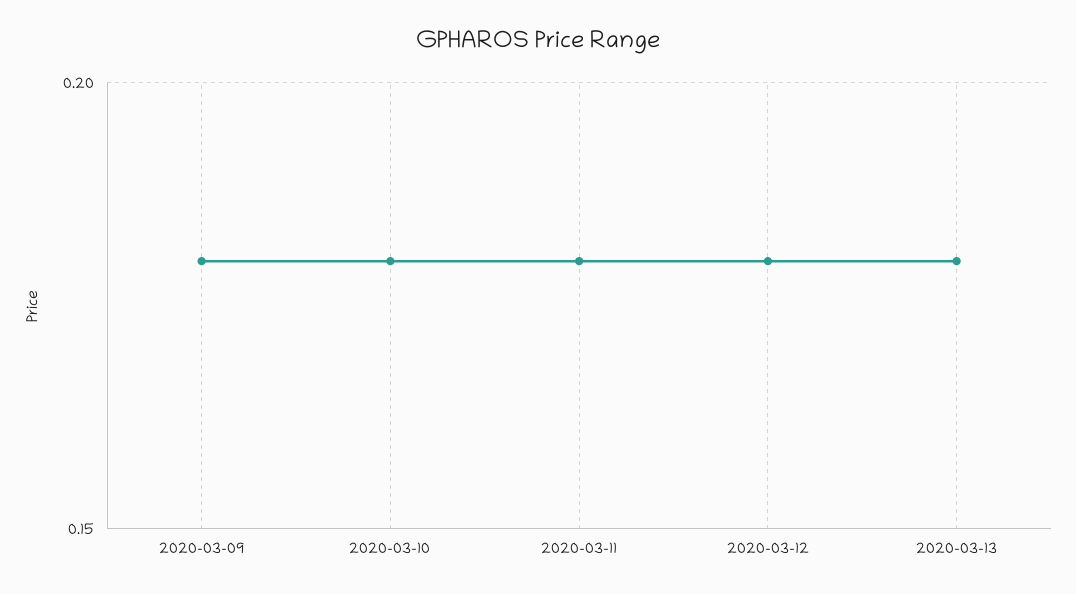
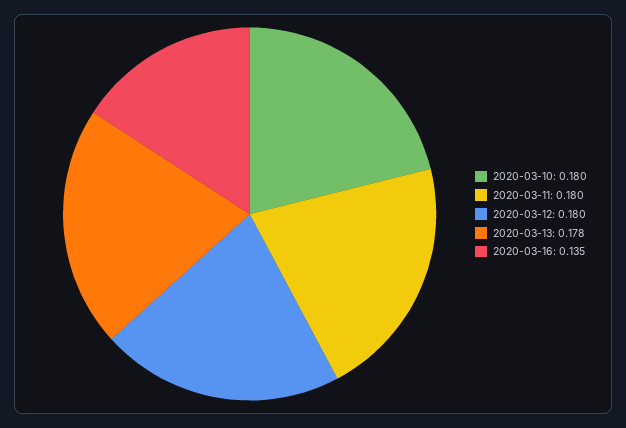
2020-03-09: 0.18 -> none
2020-03-13: 0.18 -> 0.178
2020-03-16: none -> 0.135

